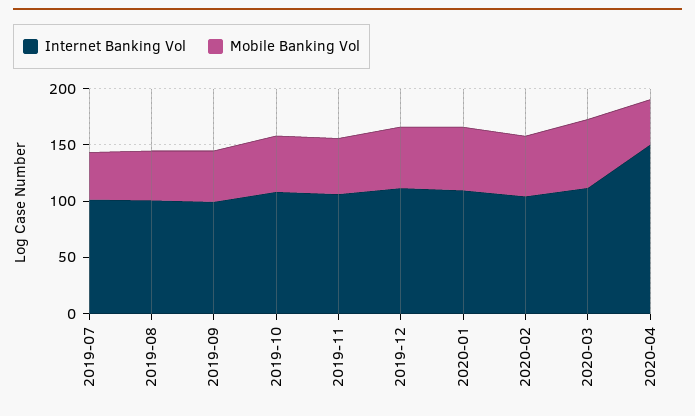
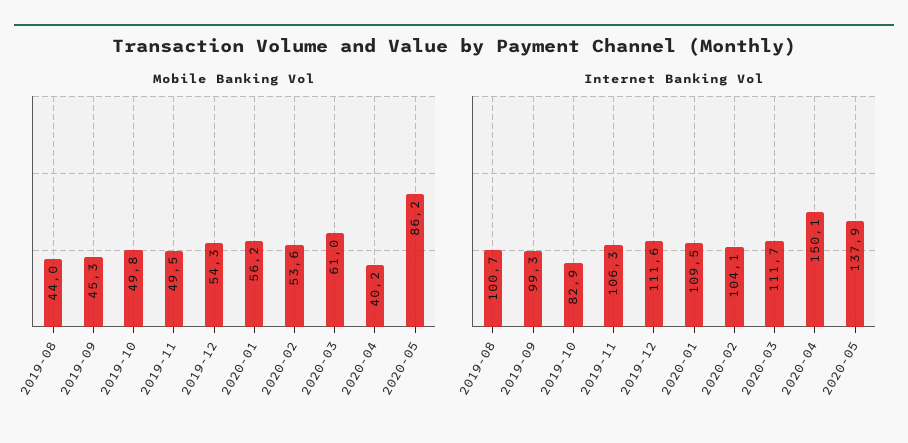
Internet Banking Vol, 2019-07: 100 -> none
Mobile Banking Vol, 2019-07: 40 -> none
Internet Banking Vol, 2019-10: 110 -> 82.9
Mobile Banking Vol, 2020-05: none -> 86.2
Internet Banking Vol, 2020-05: none -> 137.9

